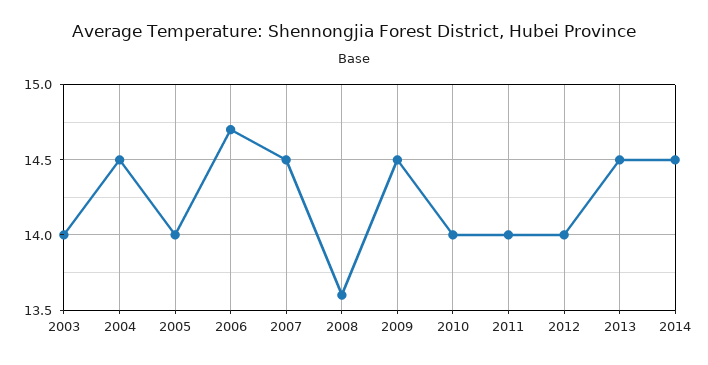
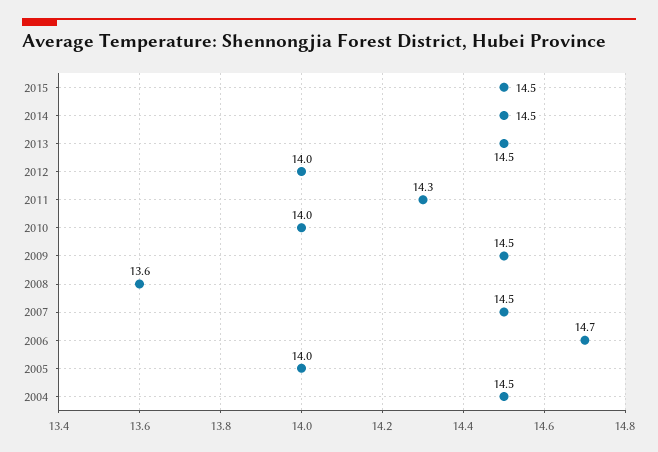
2003: 14 -> none
2011: 14 -> 14.3
2015: none -> 14.5

